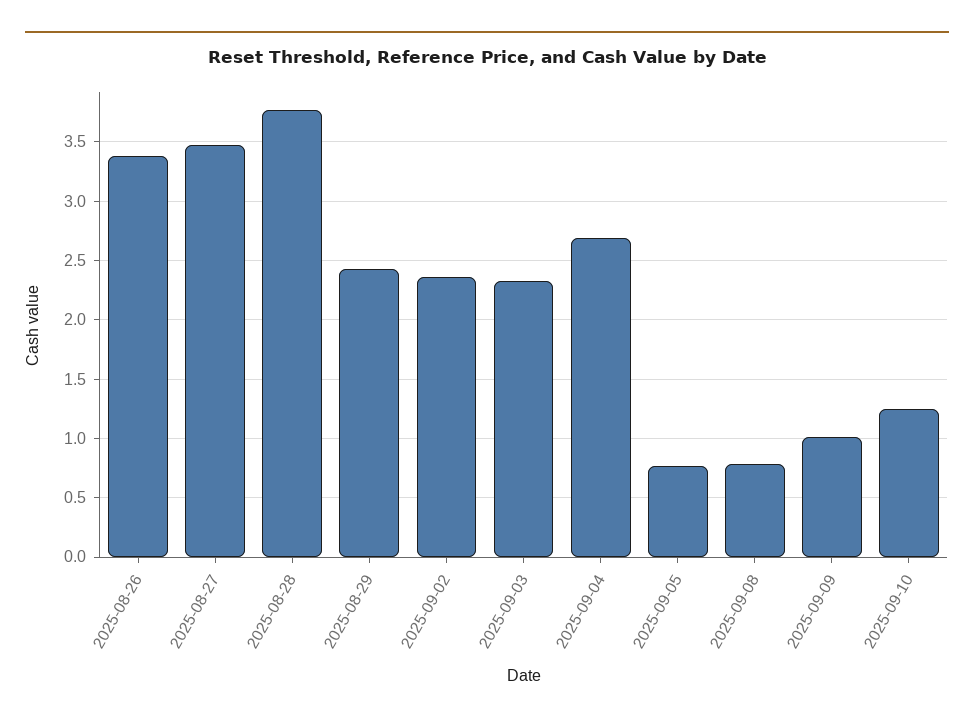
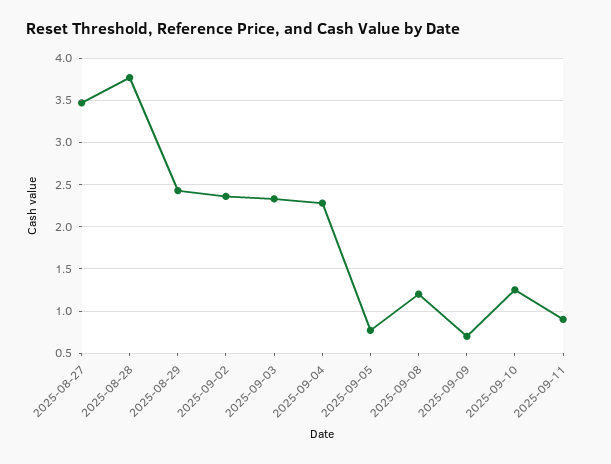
2025-08-26: 3.4 -> none
2025-09-04: 2.7 -> 2.3
2025-09-08: 0.8 -> 1.2
2025-09-09: 1 -> 0.7
2025-09-11: none -> 0.9

